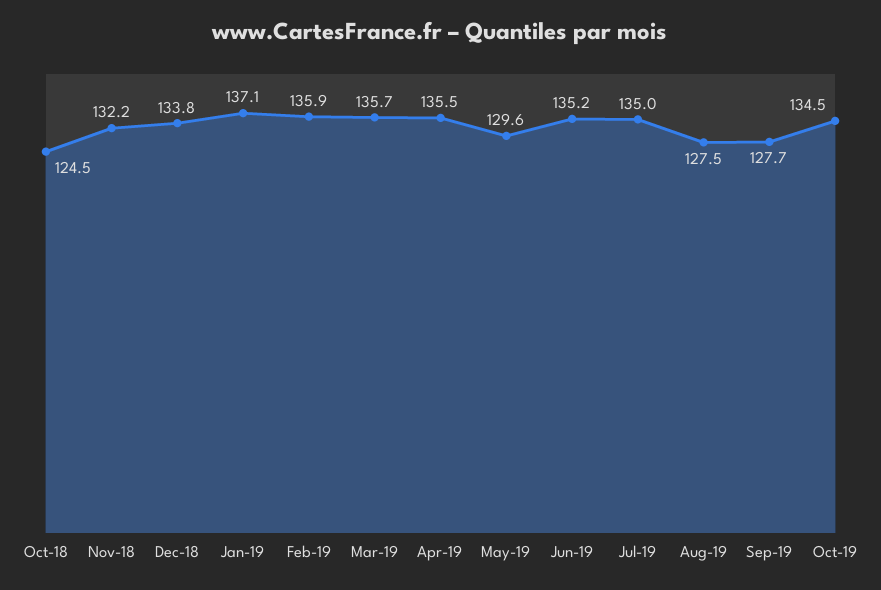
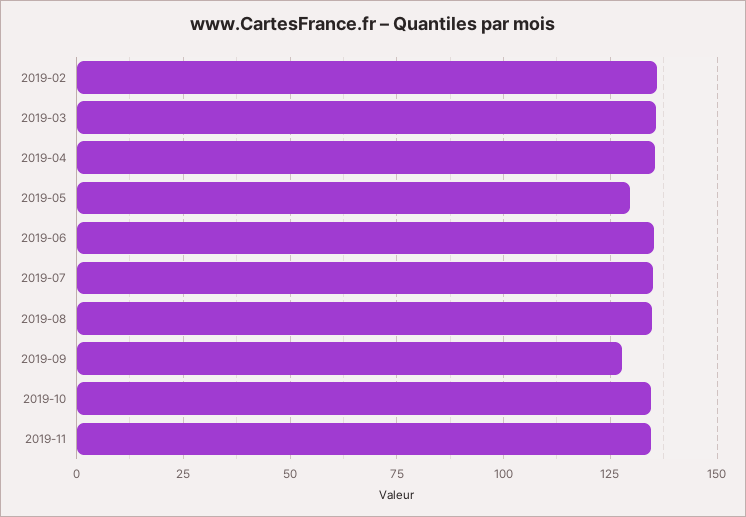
Oct-18: 124.5 -> none
Nov-18: 132.2 -> none
Dec-18: 133.8 -> none
Jan-19: 137.1 -> none
Aug-19: 127.5 -> 135
2019-11: none -> 135

